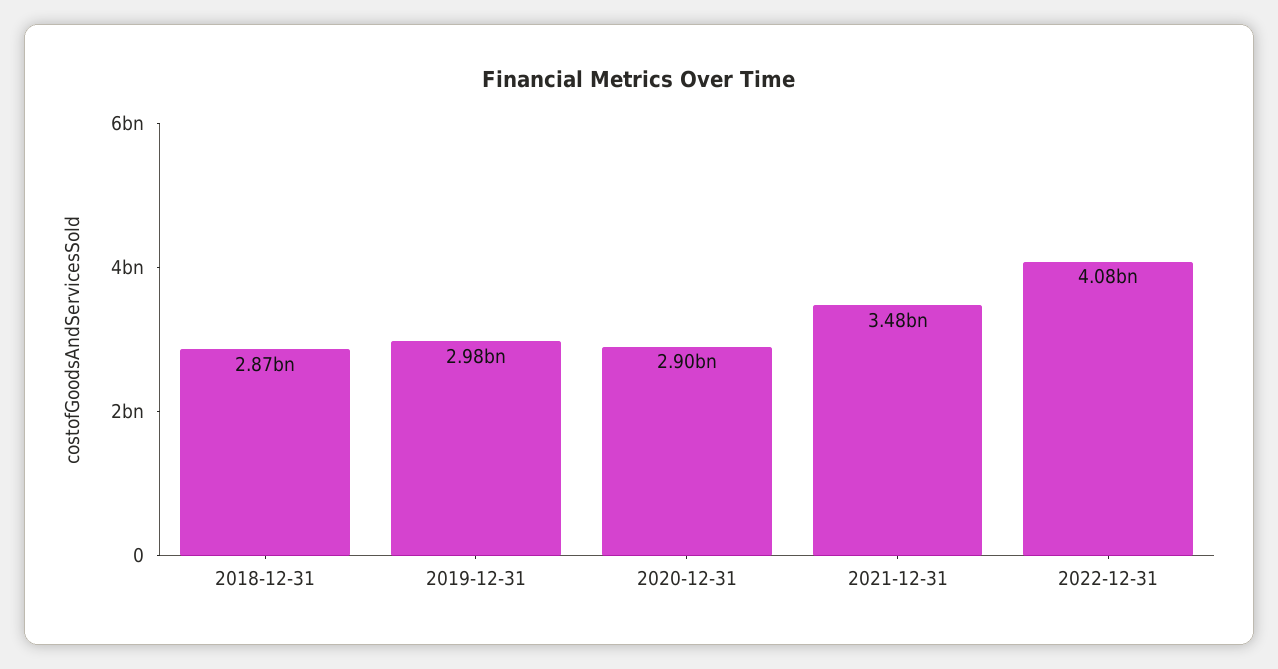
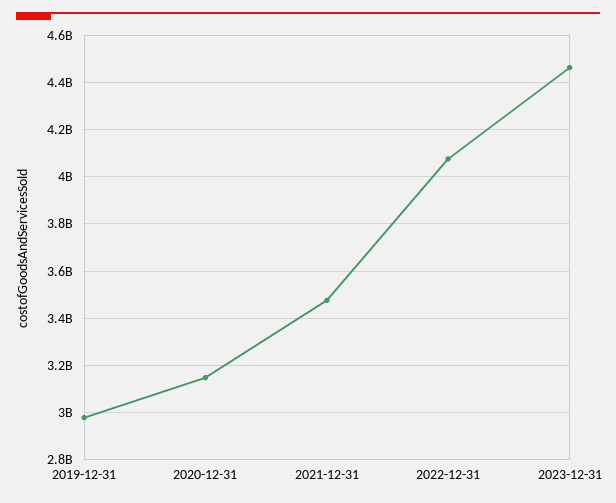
2018-12-31: 2870000000 -> none
2020-12-31: 2900000000 -> 3150000000
2023-12-31: none -> 4450000000

